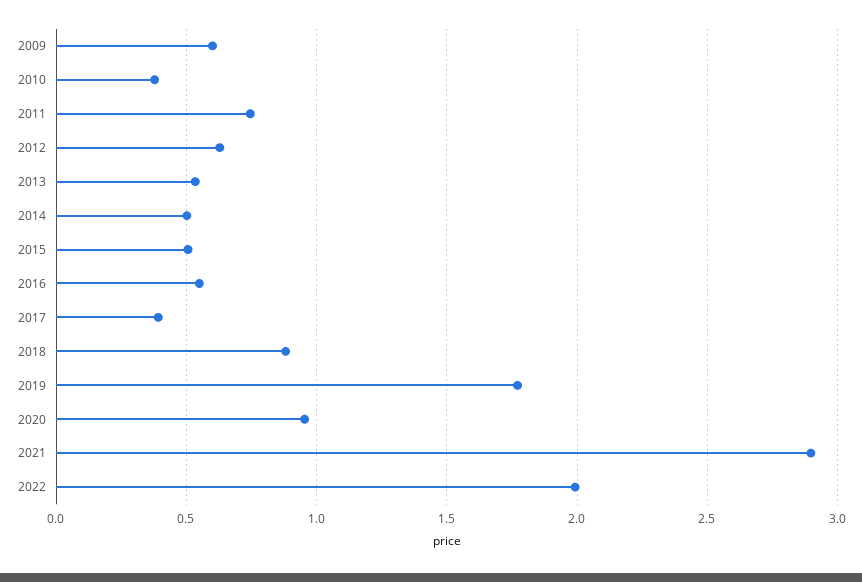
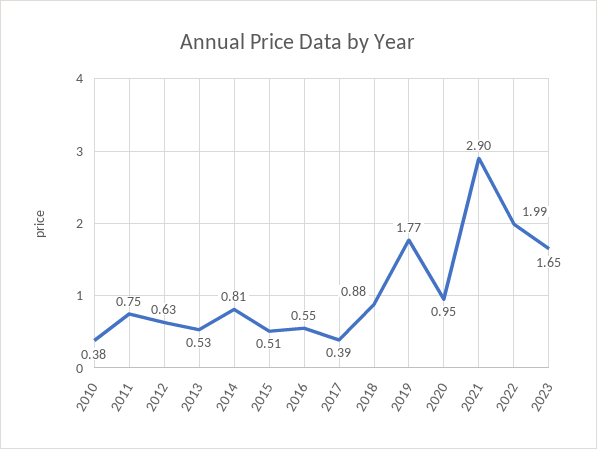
2009: 0.6 -> none
2014: 0.5 -> 0.81
2023: none -> 1.65

